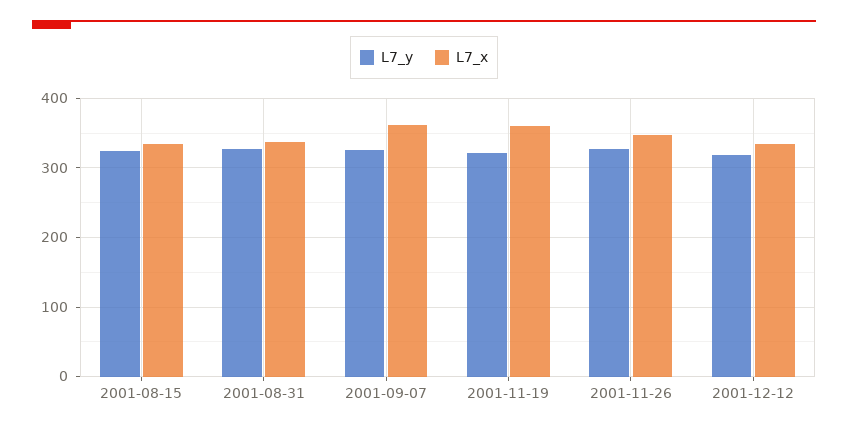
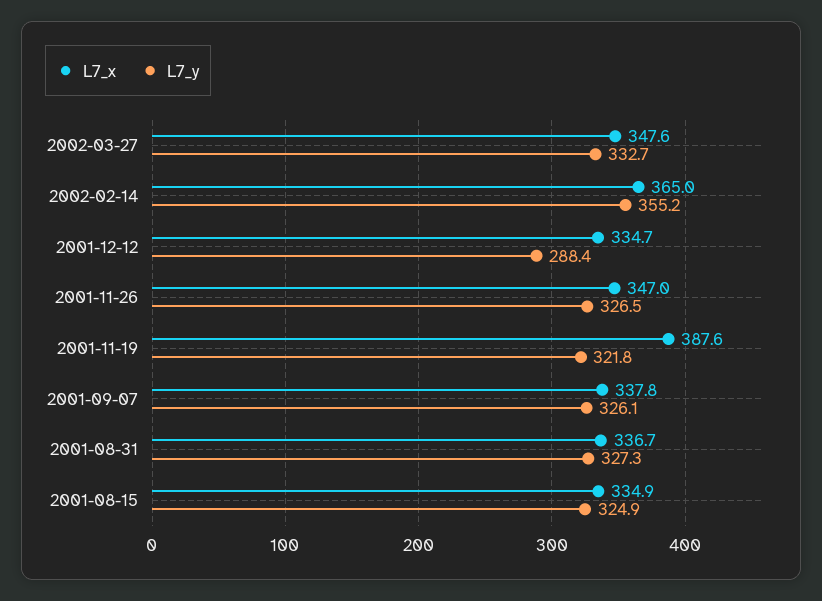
L7_x, 2001-09-07: 360 -> 337.8
L7_x, 2001-11-19: 360 -> 387.6
L7_y, 2001-12-12: 320 -> 288.4
L7_x, 2002-03-27: none -> 347.6
L7_y, 2002-03-27: none -> 332.7
L7_x, 2002-02-14: none -> 365
L7_y, 2002-02-14: none -> 355.2

